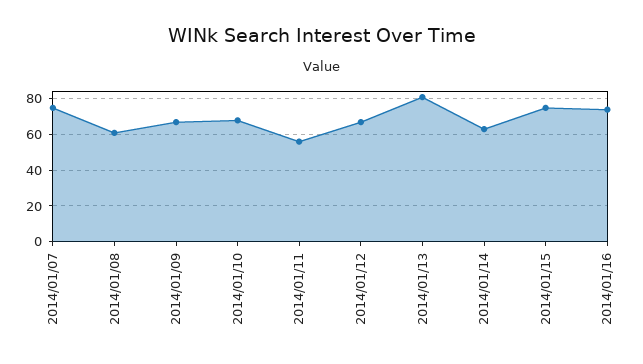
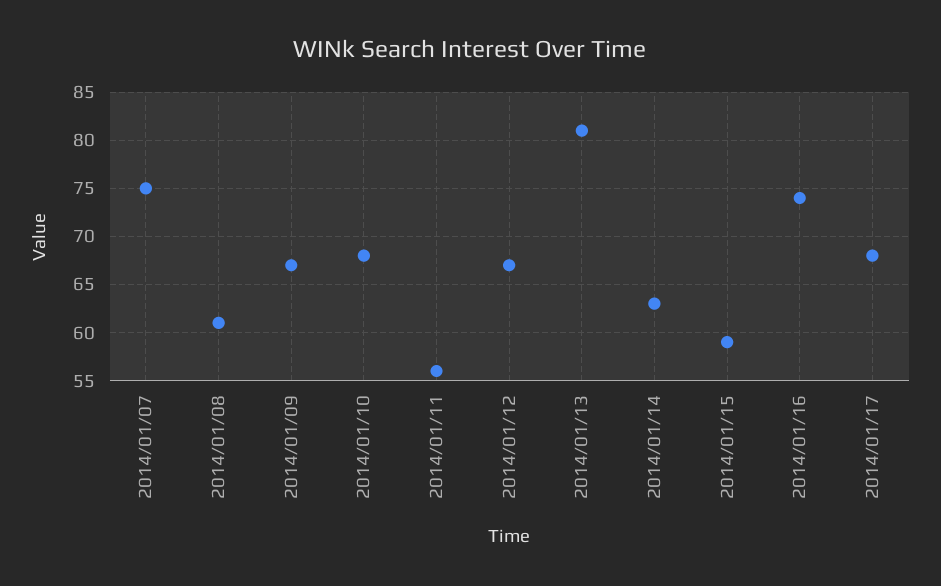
2014/01/15: 75 -> 59
2014/01/17: none -> 68

